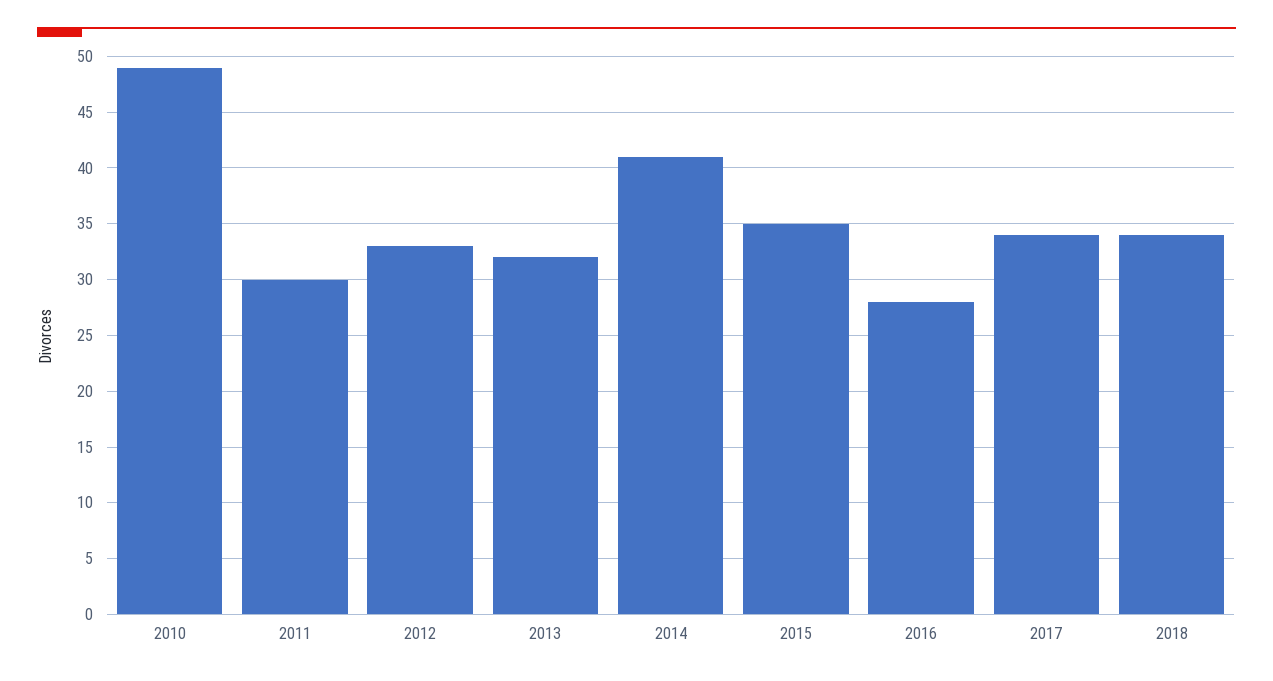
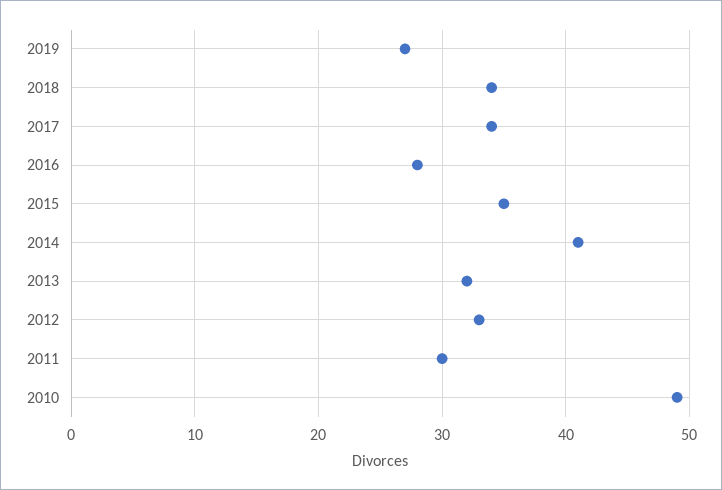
2019: none -> 27

